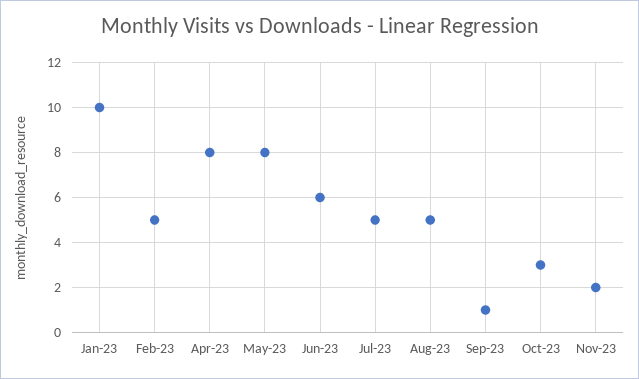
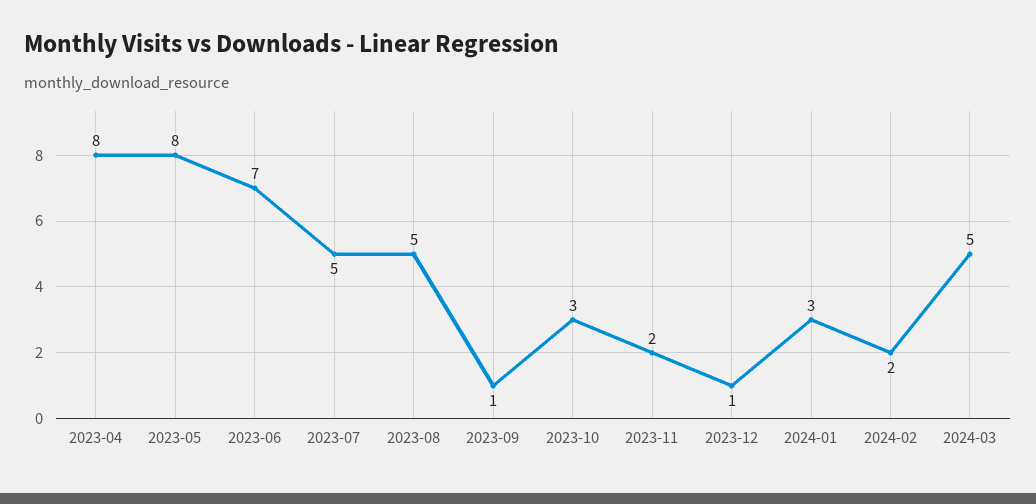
Jan-23: 10 -> none
Feb-23: 5 -> none
Jun-23: 6 -> 7
2023-12: none -> 1
2024-01: none -> 3
2024-02: none -> 2
2024-03: none -> 5

